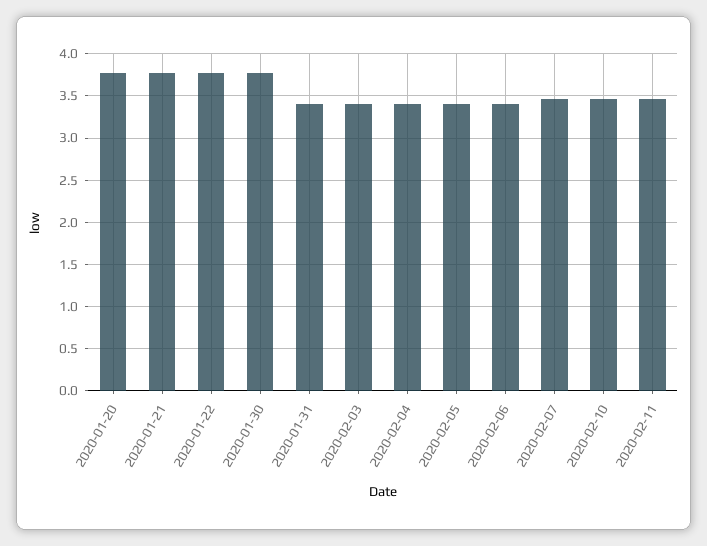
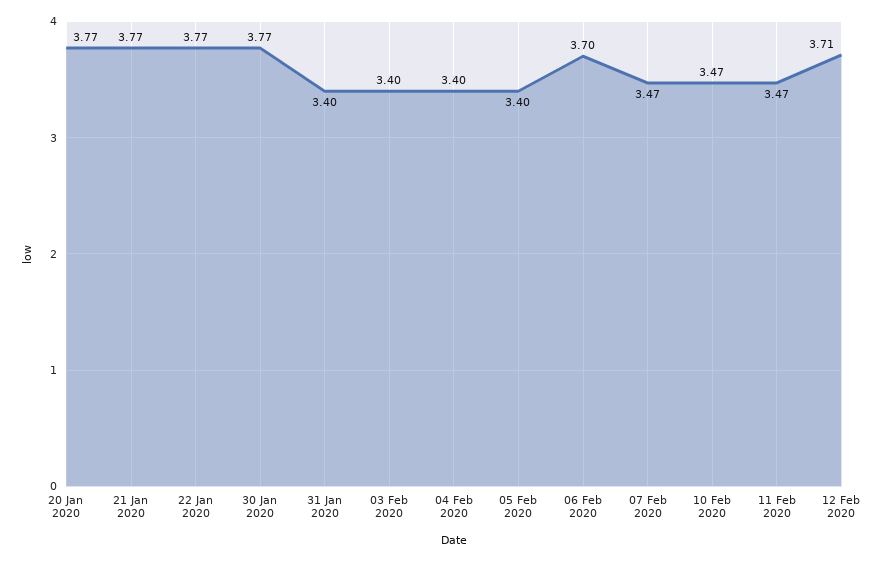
2020-02-06: 3.4 -> 3.7
12 Feb 2020: none -> 3.71

